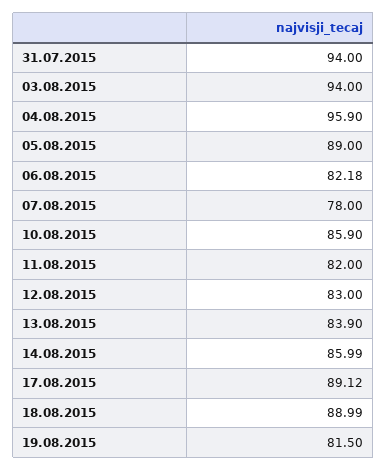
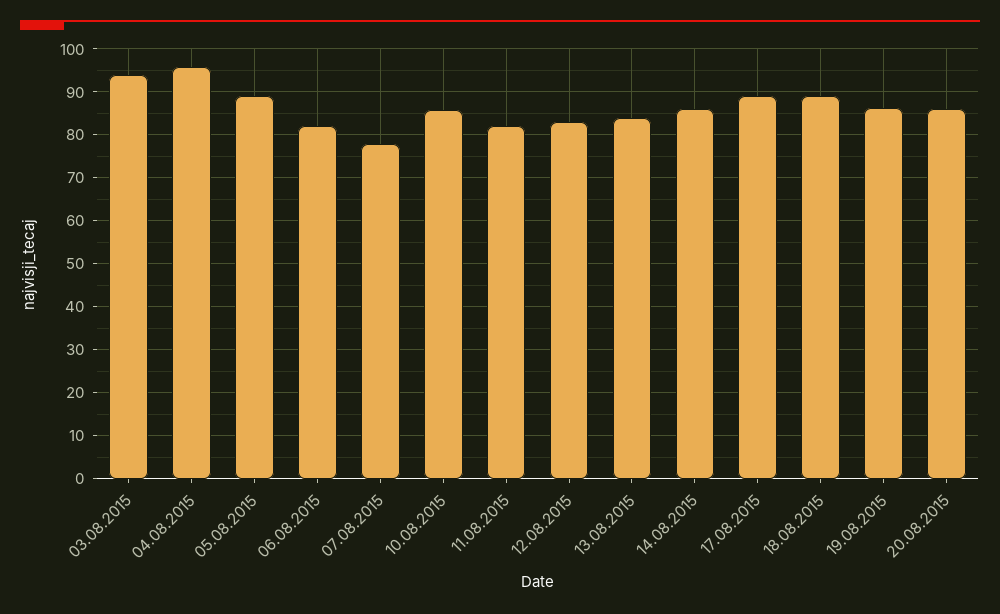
31.07.2015: 94 -> none
19.08.2015: 81.5 -> 86
20.08.2015: none -> 86

